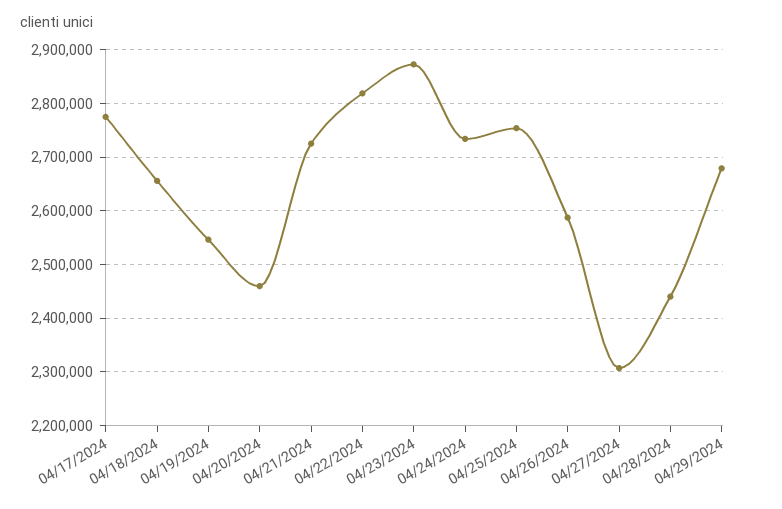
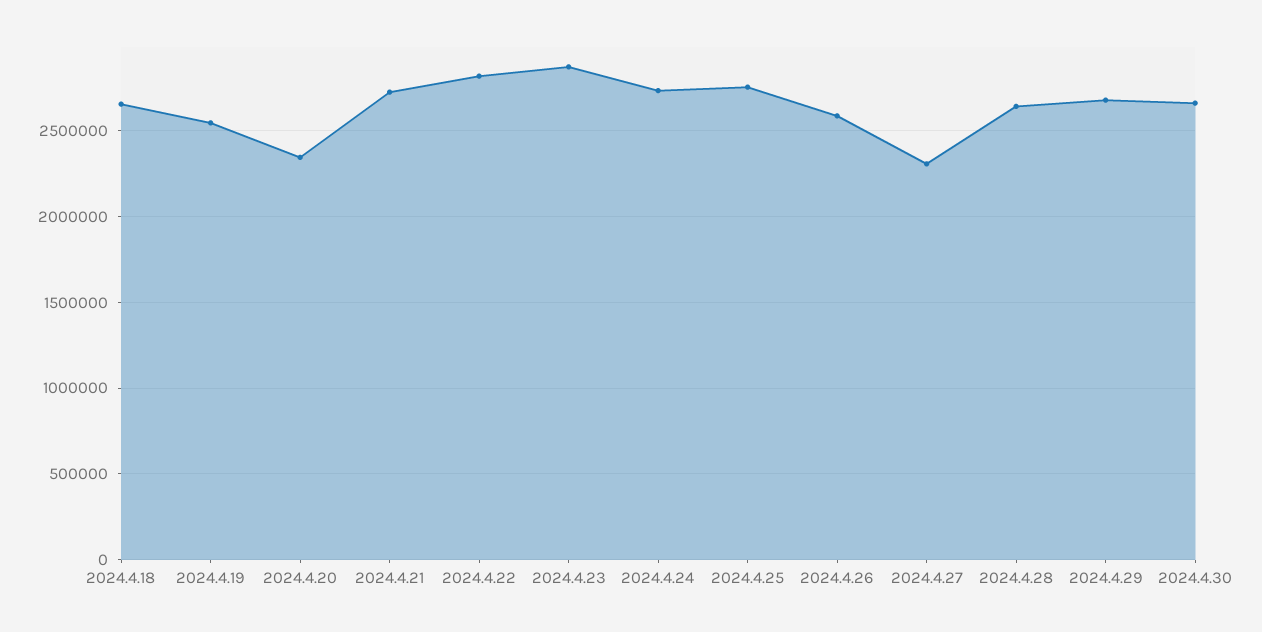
04/17/2024: 2780000 -> none
04/20/2024: 2460000 -> 2350000
04/28/2024: 2440000 -> 2650000
2024.4.30: none -> 2650000

